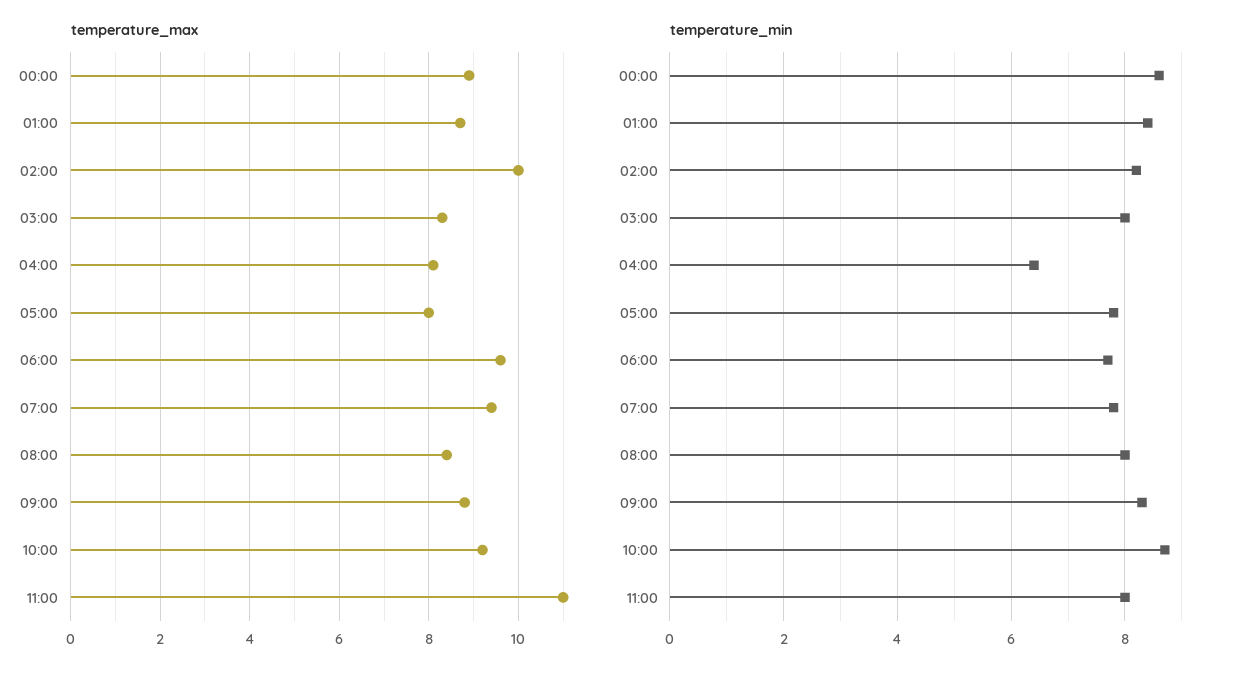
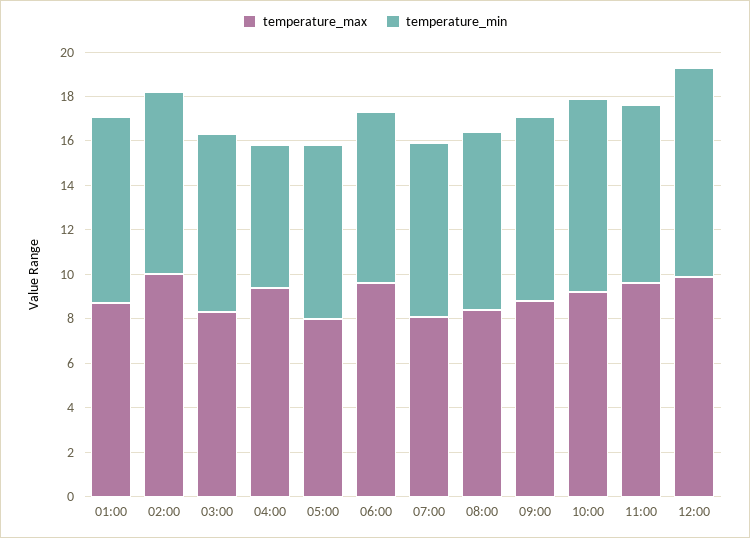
temperature_max, 00:00: 9 -> none
temperature_max, 04:00: 8 -> 9.5
temperature_max, 07:00: 9.5 -> 8
temperature_max, 11:00: 11 -> 9.5
temperature_min, 00:00: 8.5 -> none
temperature_max, 12:00: none -> 10
temperature_min, 12:00: none -> 9.5

